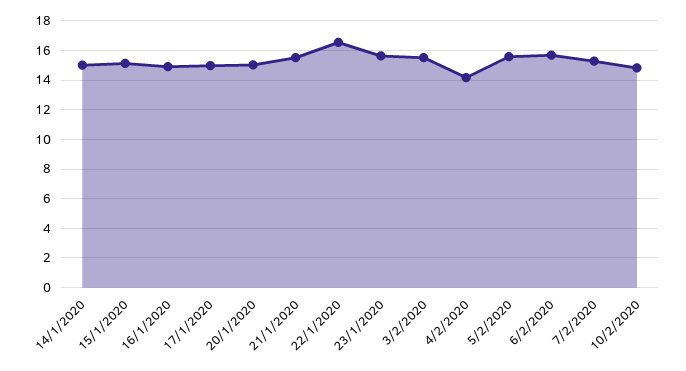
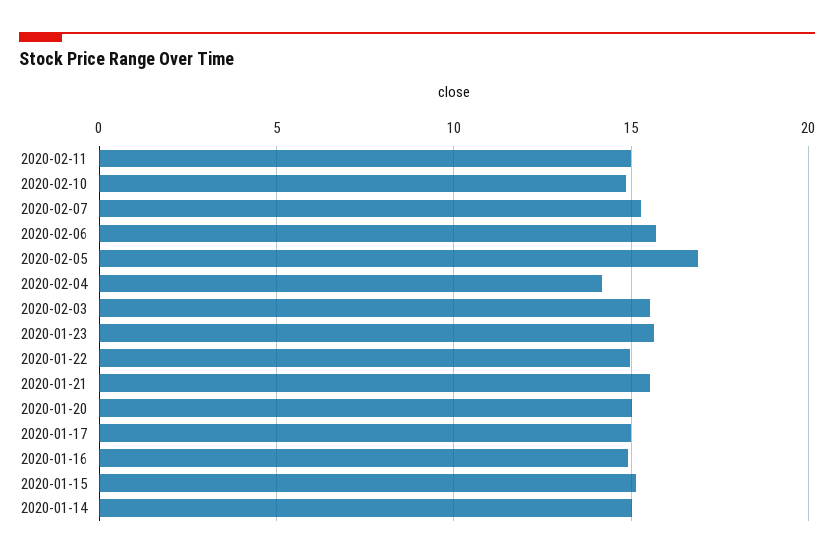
22/1/2020: 16.5 -> 15
5/2/2020: 15.5 -> 17
2020-02-11: none -> 15

